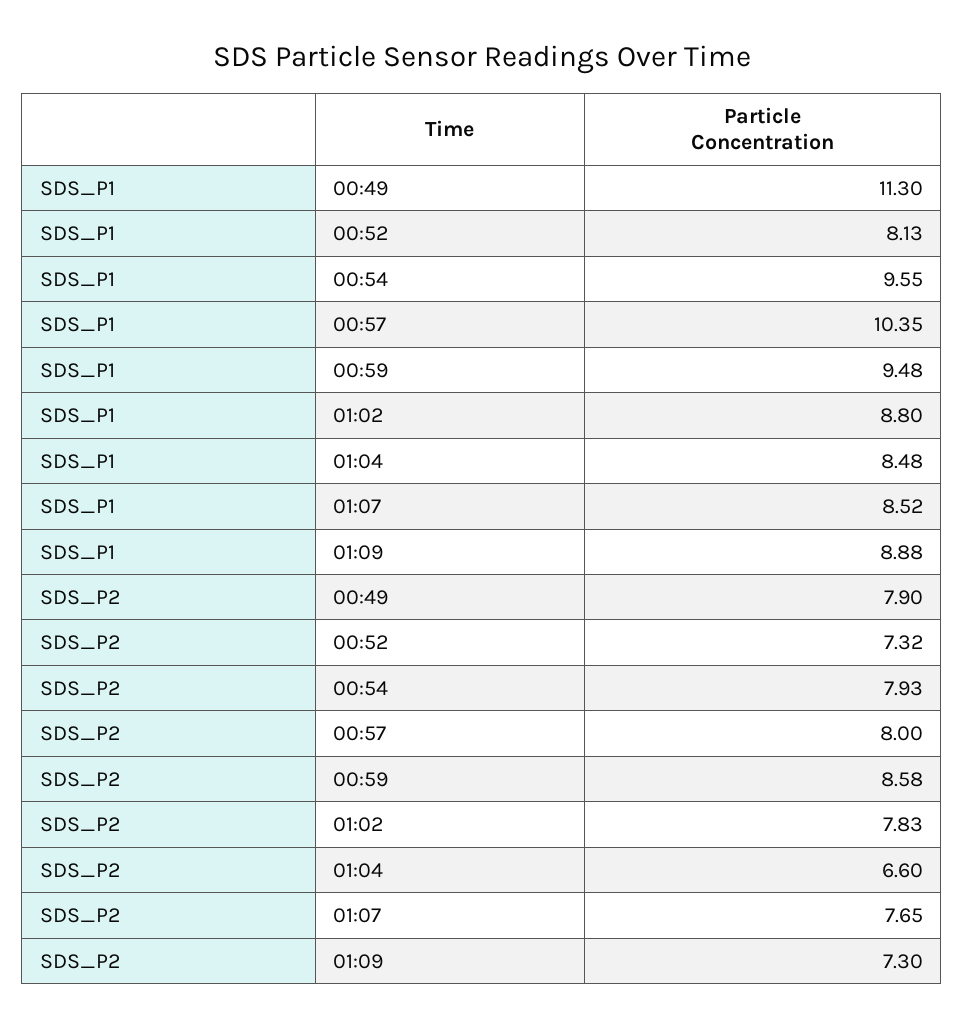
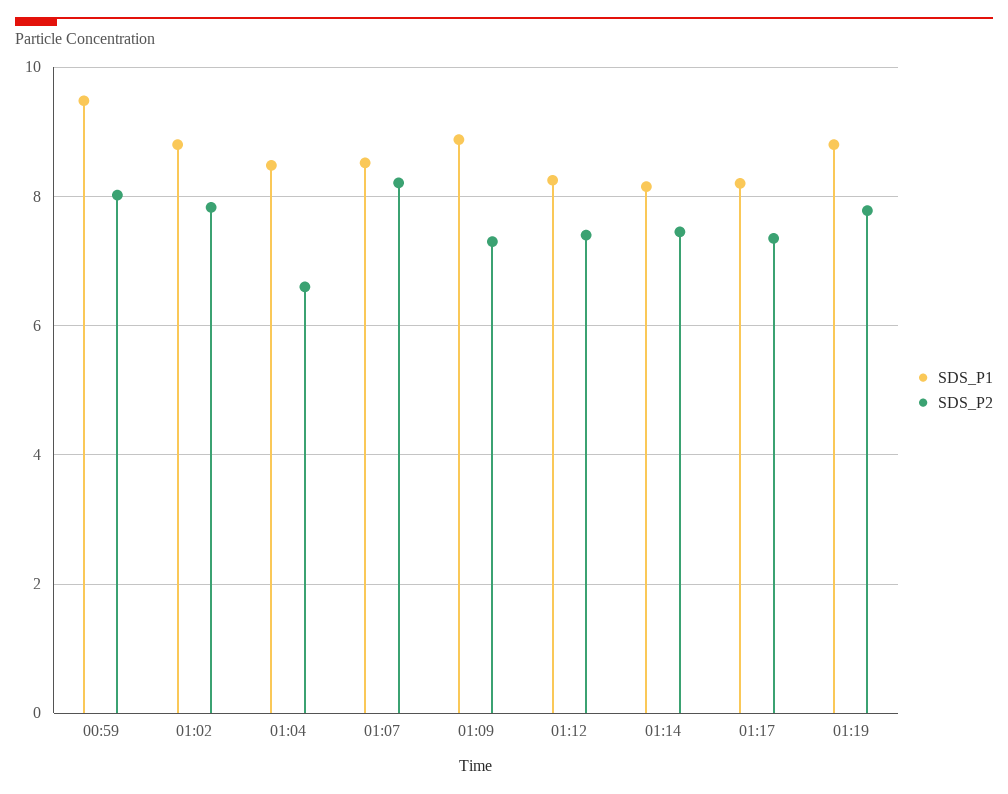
SDS_P1, 00:49: 11.3 -> none
SDS_P1, 00:52: 8.13 -> none
SDS_P1, 00:54: 9.55 -> none
SDS_P1, 00:57: 10.35 -> none
SDS_P2, 00:49: 7.9 -> none
SDS_P2, 00:52: 7.32 -> none
SDS_P2, 00:54: 7.93 -> none
SDS_P2, 00:57: 8 -> none
SDS_P2, 00:59: 8.58 -> 8
SDS_P2, 01:07: 7.65 -> 8.2
SDS_P1, 01:12: none -> 8.2
SDS_P2, 01:12: none -> 7.4
SDS_P1, 01:14: none -> 8.2
SDS_P2, 01:14: none -> 7.4
SDS_P1, 01:17: none -> 8.2
SDS_P2, 01:17: none -> 7.4
SDS_P1, 01:19: none -> 8.8
SDS_P2, 01:19: none -> 7.8

